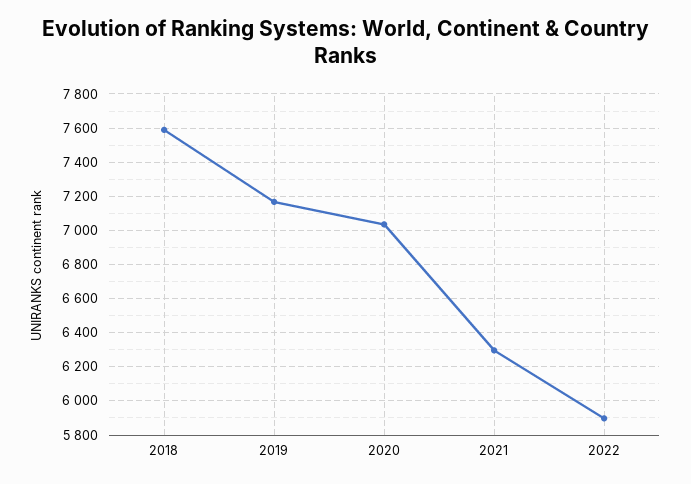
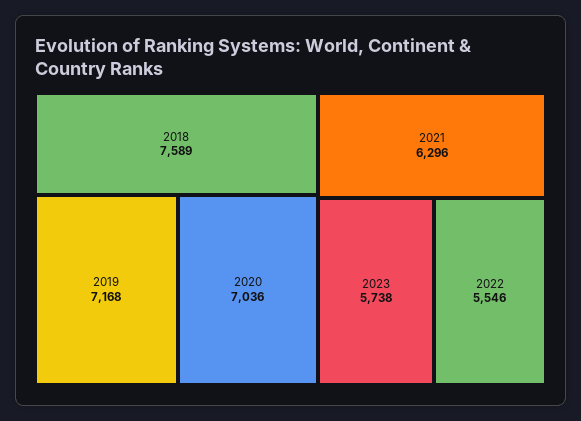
2022: 5900 -> 5546
2023: none -> 5738

